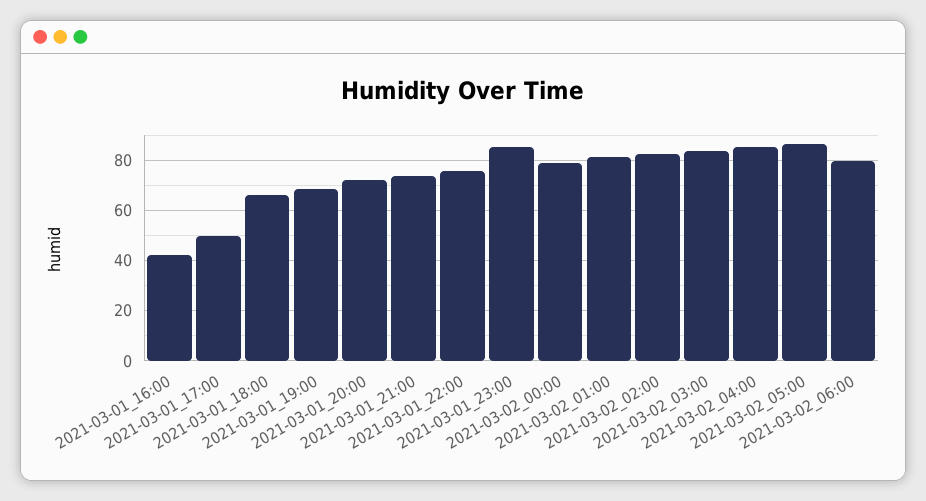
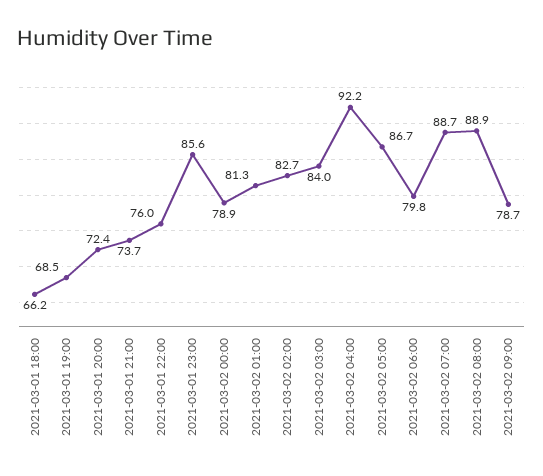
2021-03-01_16:00: 42.5 -> none
2021-03-01_17:00: 50 -> none
2021-03-02_04:00: 85 -> 92.2
2021-03-02 07:00: none -> 88.7
2021-03-02 08:00: none -> 88.9
2021-03-02 09:00: none -> 78.7

